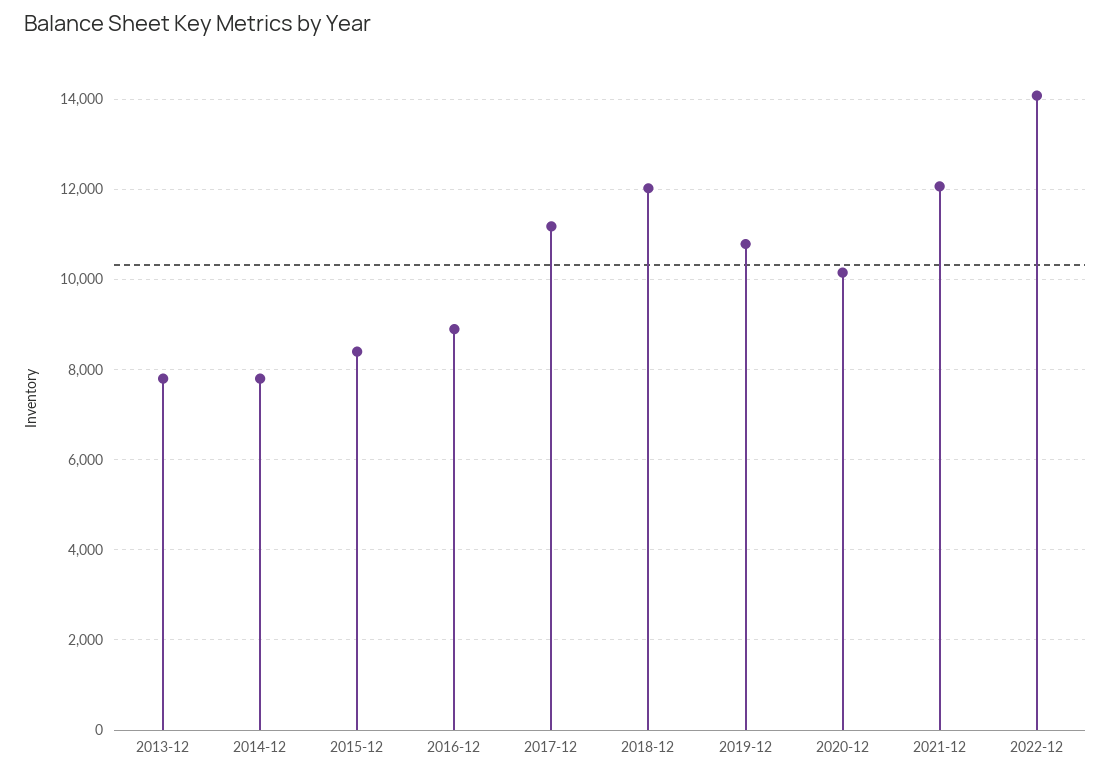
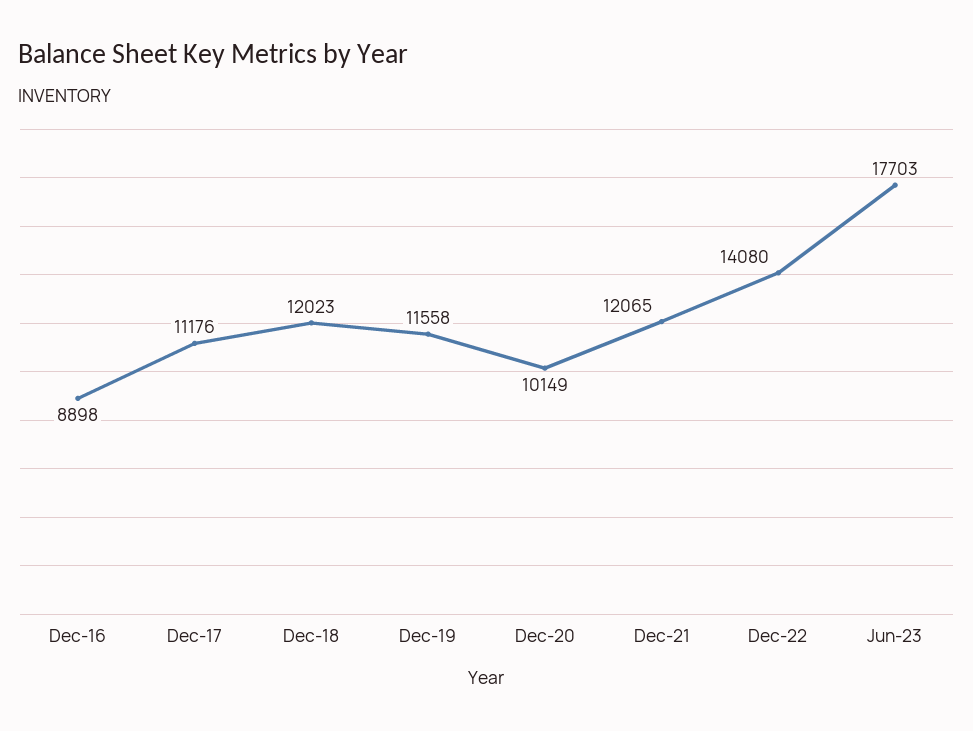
2013-12: 7800 -> none
2014-12: 7800 -> none
2015-12: 8400 -> none
2019-12: 10800 -> 11558
Jun-23: none -> 17703

